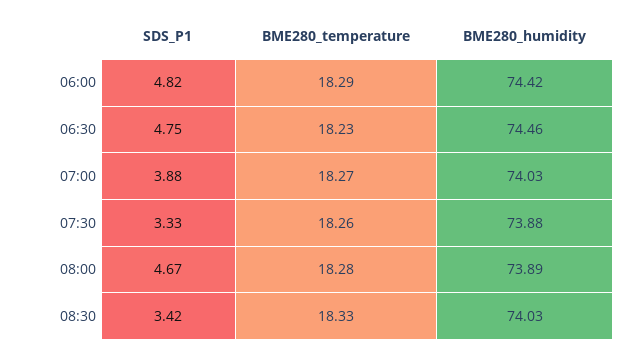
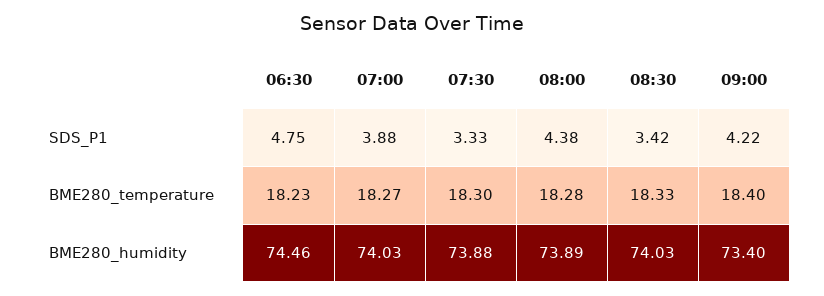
SDS_P1, 06:00: 4.82 -> none
BME280_temperature, 06:00: 18.29 -> none
BME280_humidity, 06:00: 74.42 -> none
BME280_temperature, 07:30: 18.26 -> 18.3
SDS_P1, 08:00: 4.67 -> 4.38
SDS_P1, 09:00: none -> 4.22
BME280_temperature, 09:00: none -> 18.4
BME280_humidity, 09:00: none -> 73.4

